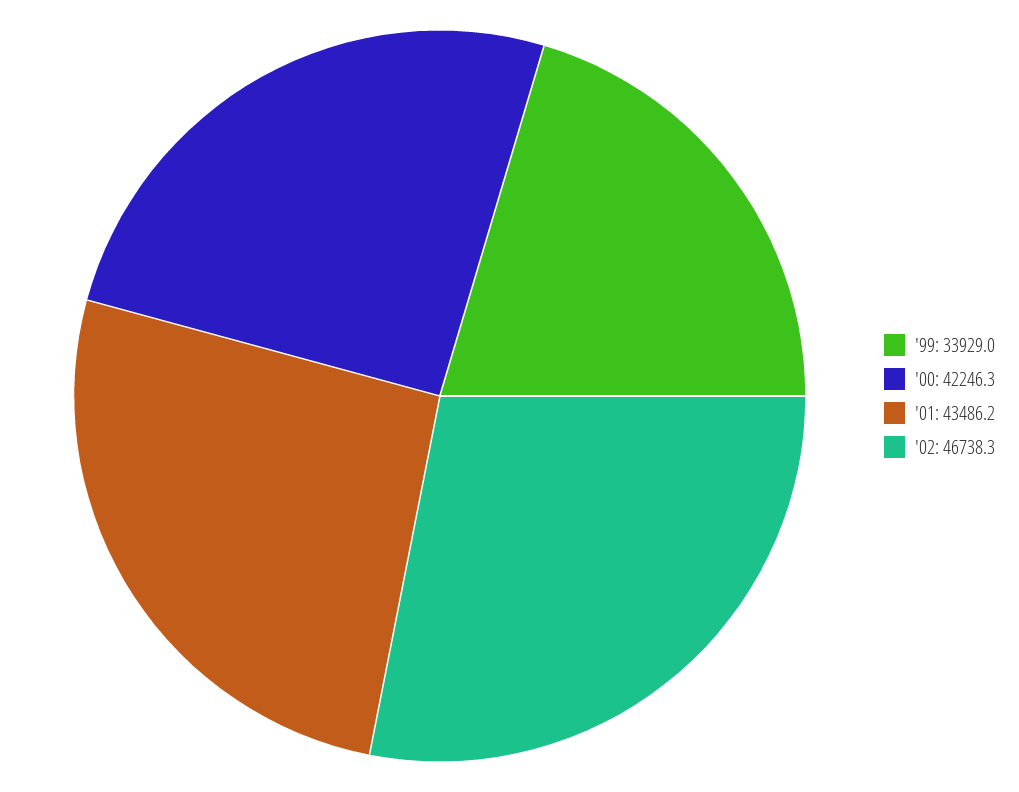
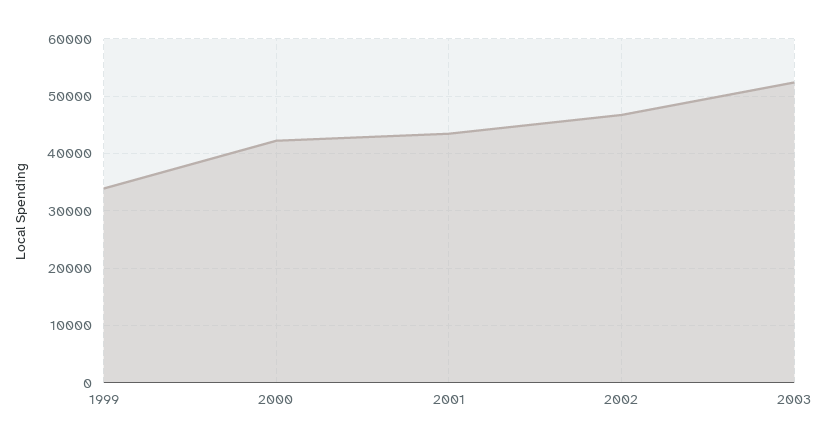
2003: none -> 52000

